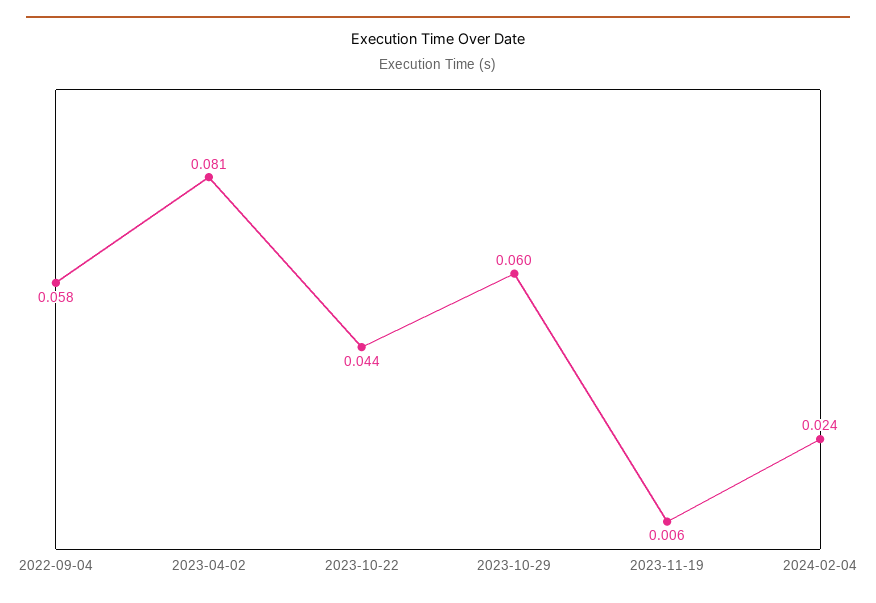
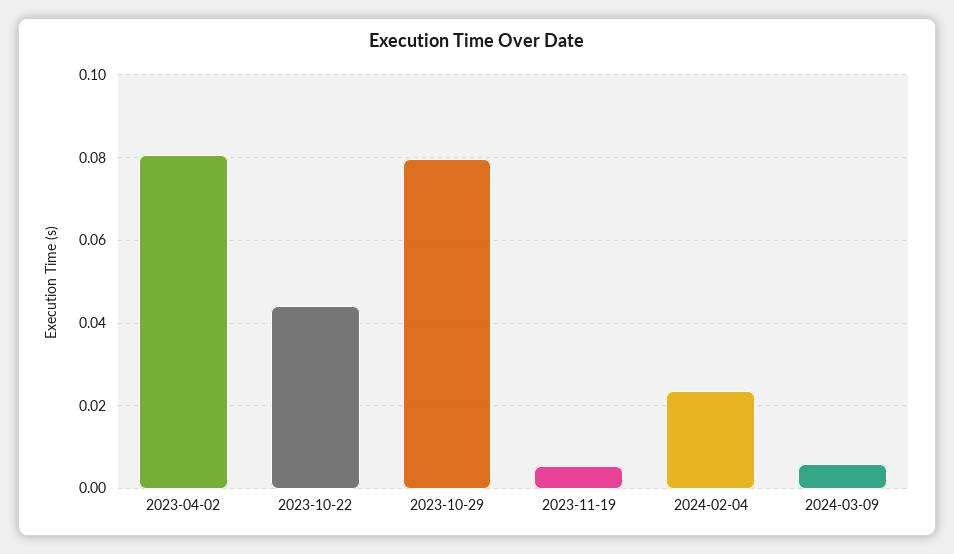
2022-09-04: 0.058 -> none
2023-10-29: 0.06 -> 0.08
2024-03-09: none -> 0.006

